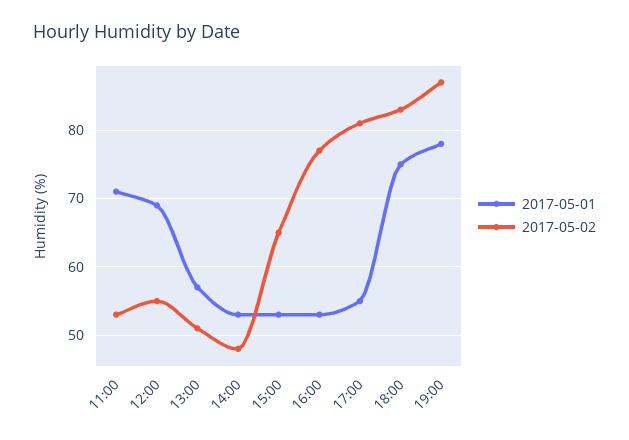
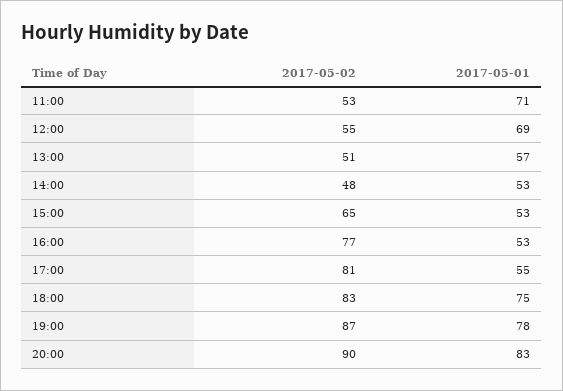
2017-05-02, 20:00: none -> 90
2017-05-01, 20:00: none -> 83

